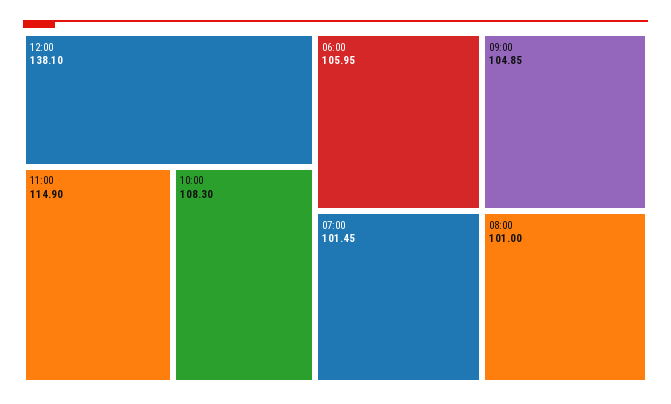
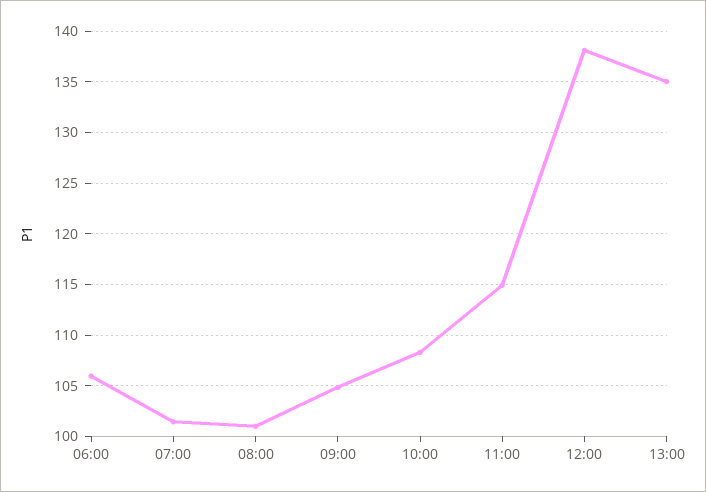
13:00: none -> 135

